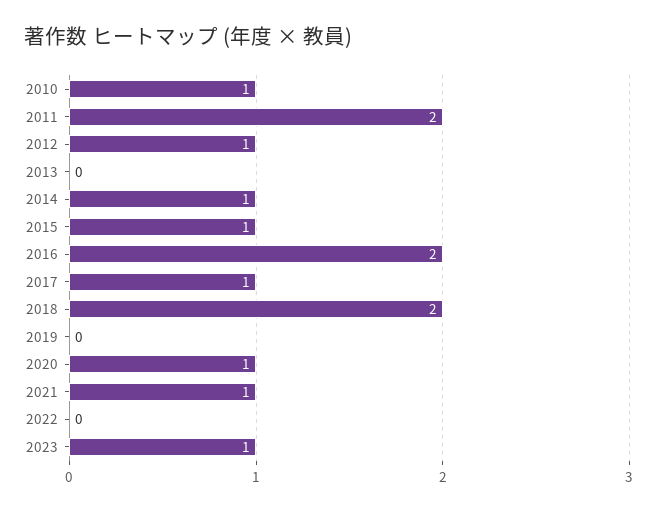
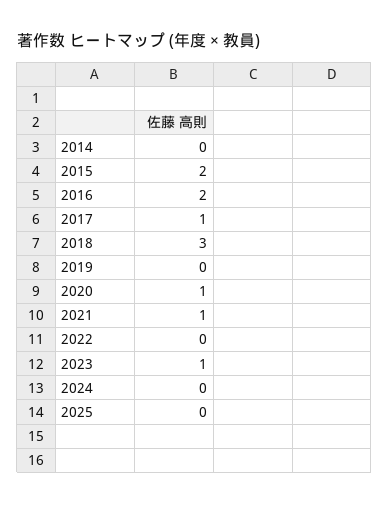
2010: 1 -> none
2011: 2 -> none
2012: 1 -> none
2013: 0 -> none
2014: 1 -> 0
2015: 1 -> 2
2018: 2 -> 3
2024: none -> 0
2025: none -> 0

